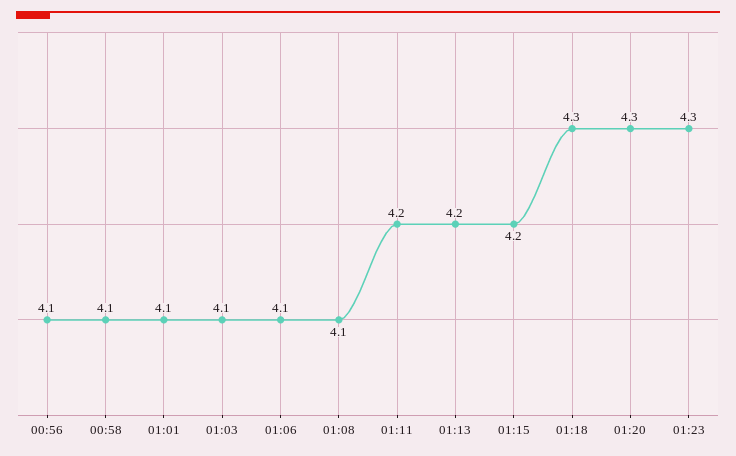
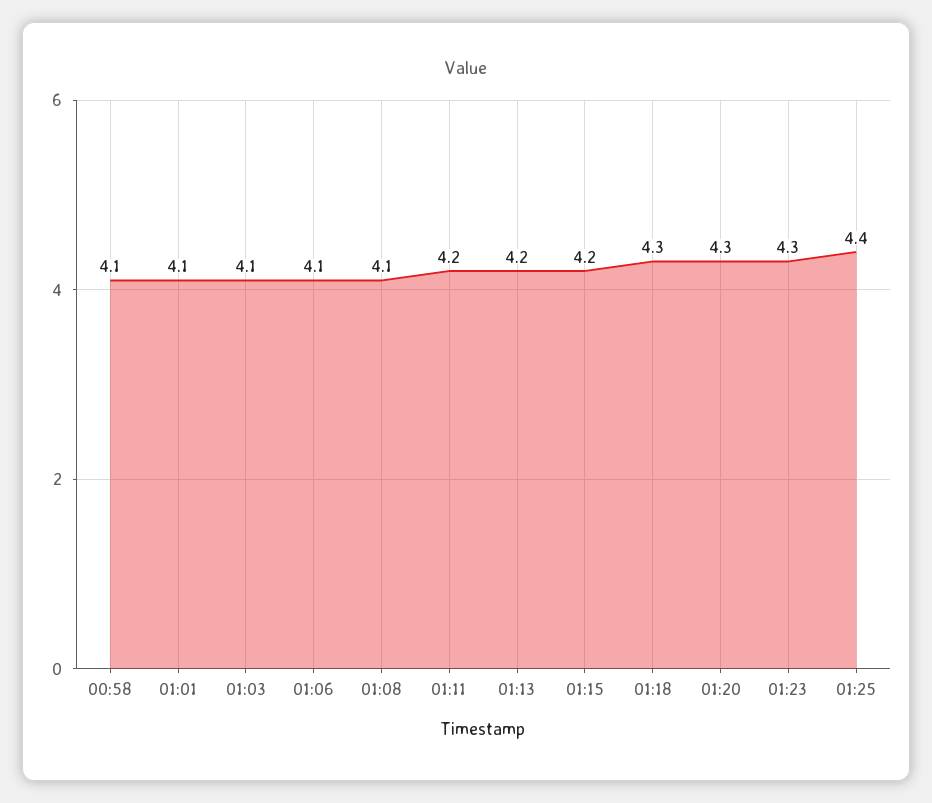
00:56: 4.1 -> none
01:25: none -> 4.4

